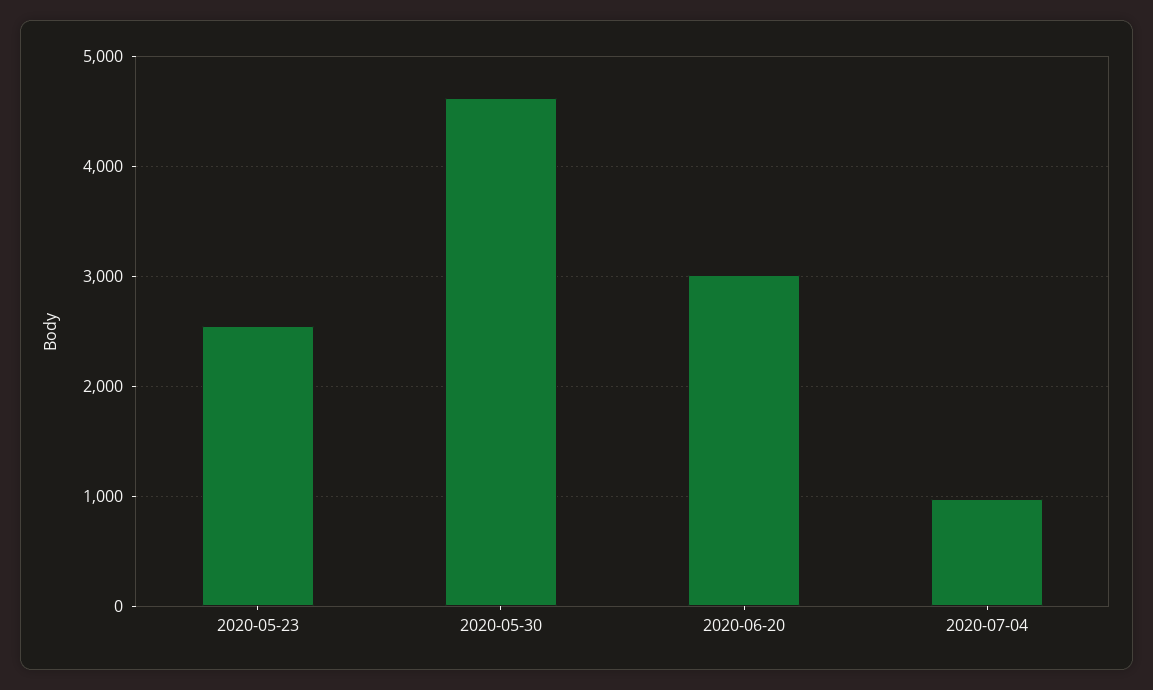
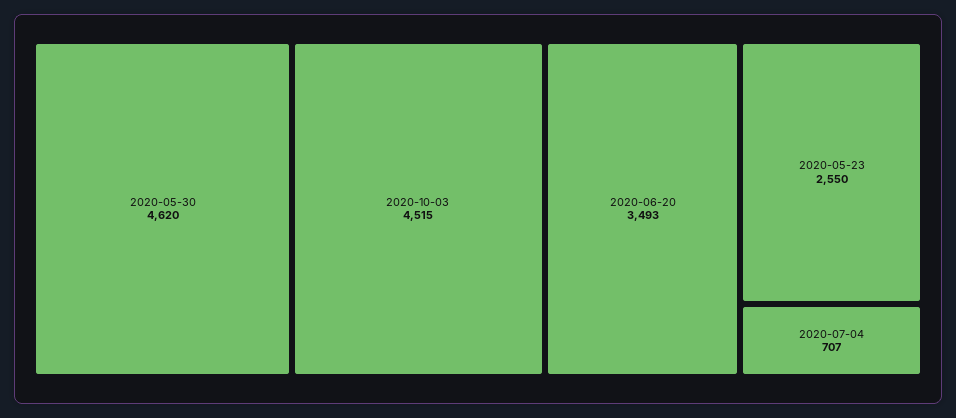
2020-06-20: 3000 -> 3493
2020-07-04: 1000 -> 707
2020-10-03: none -> 4515

